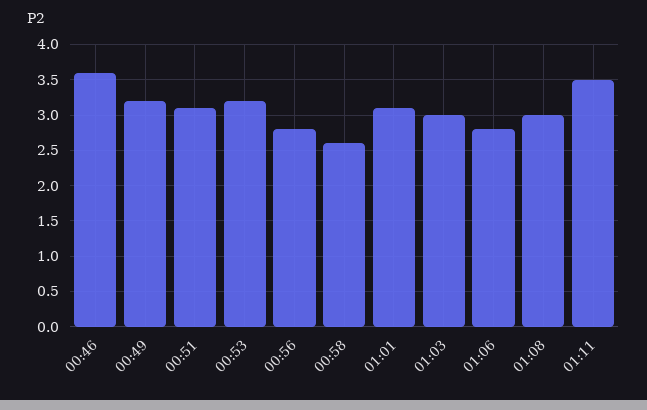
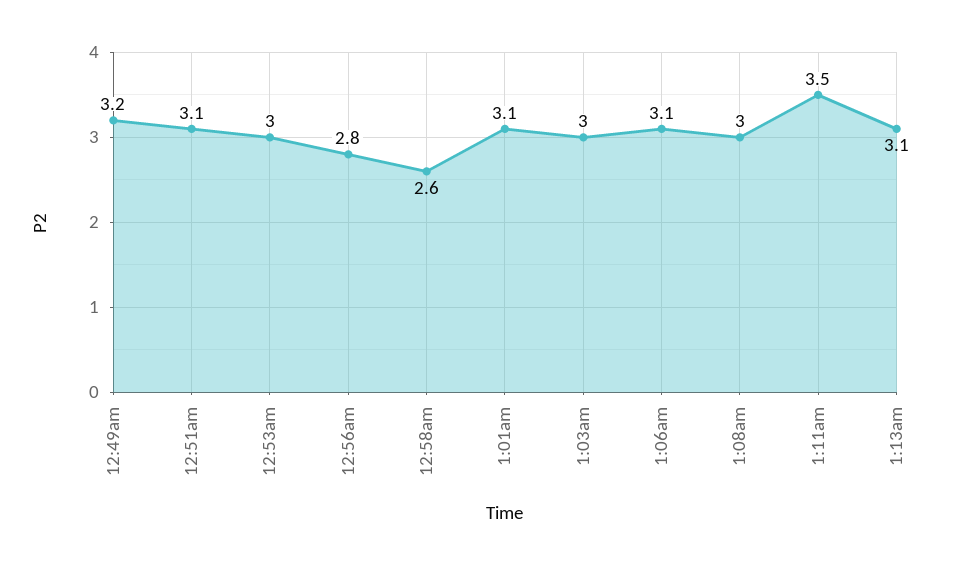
00:46: 3.6 -> none
00:53: 3.2 -> 3
01:06: 2.8 -> 3.1
1:13am: none -> 3.1

